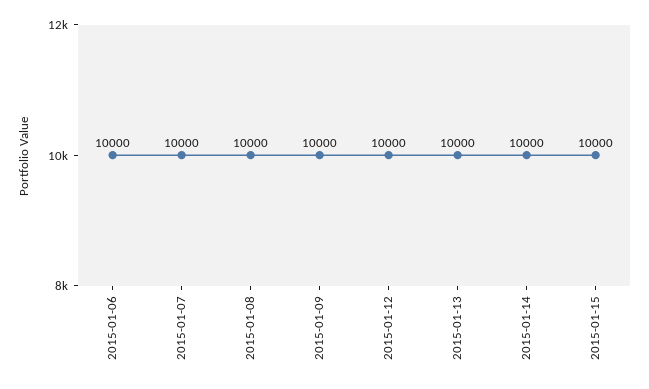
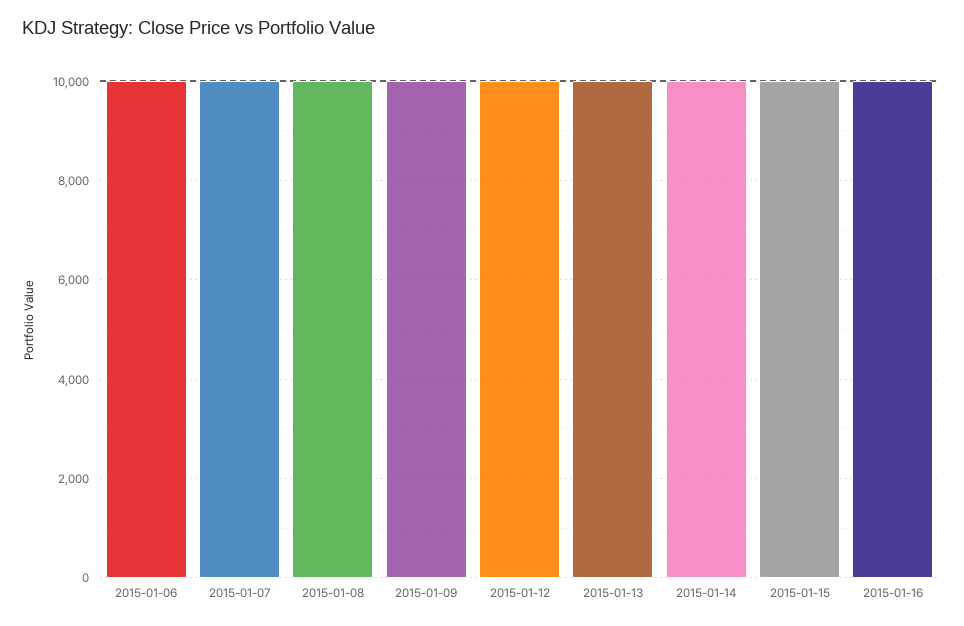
2015-01-16: none -> 10000

